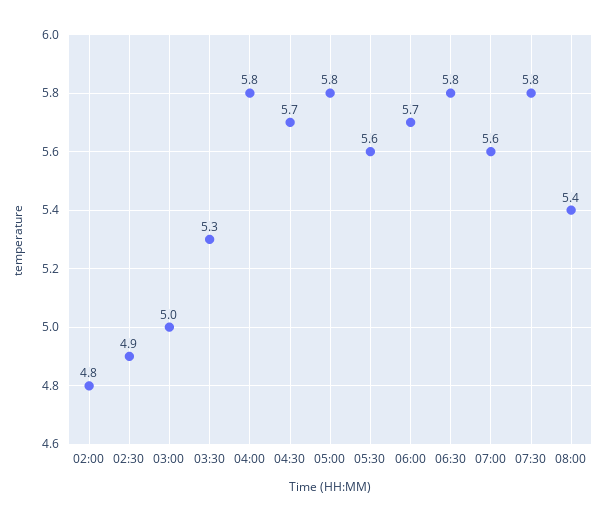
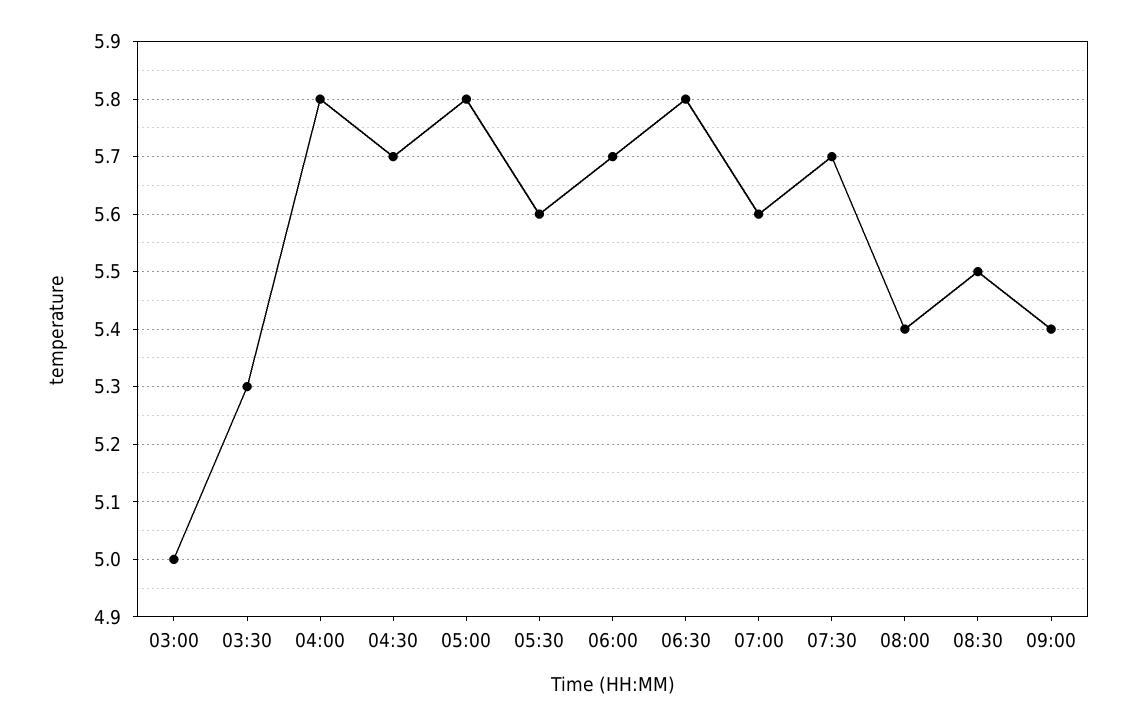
02:00: 4.8 -> none
02:30: 4.9 -> none
07:30: 5.8 -> 5.7
08:30: none -> 5.5
09:00: none -> 5.4

